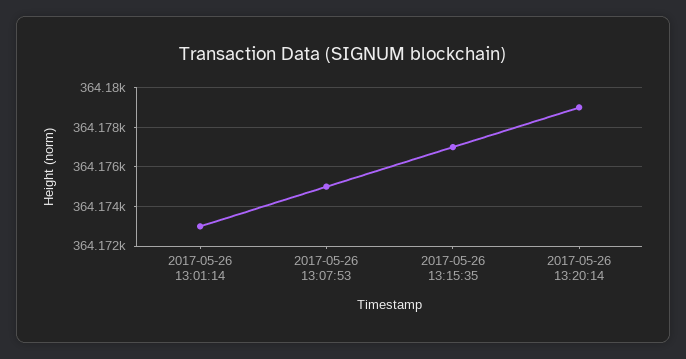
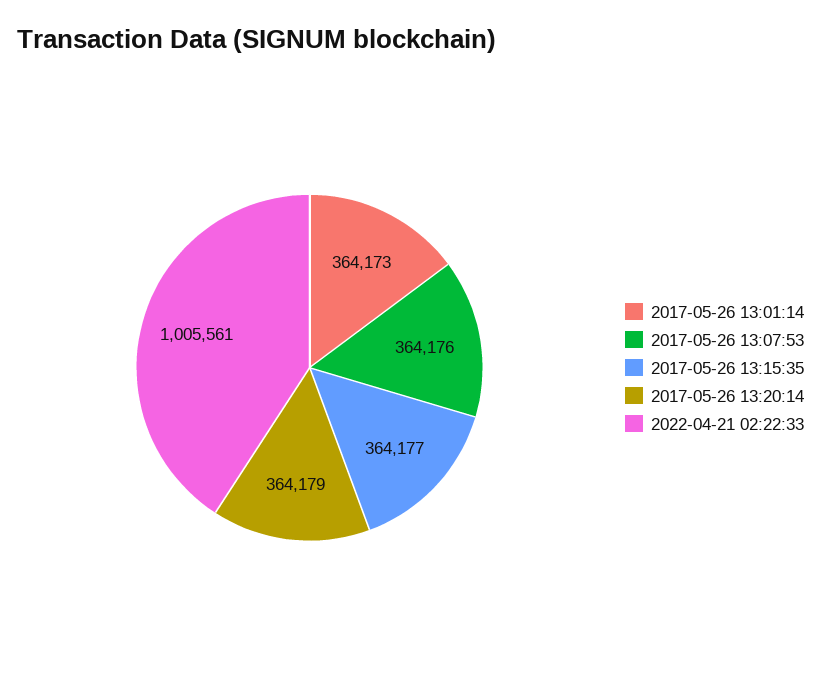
2017-05-26 13:07:53: 364175 -> 364176
2022-04-21 02:22:33: none -> 1005561

